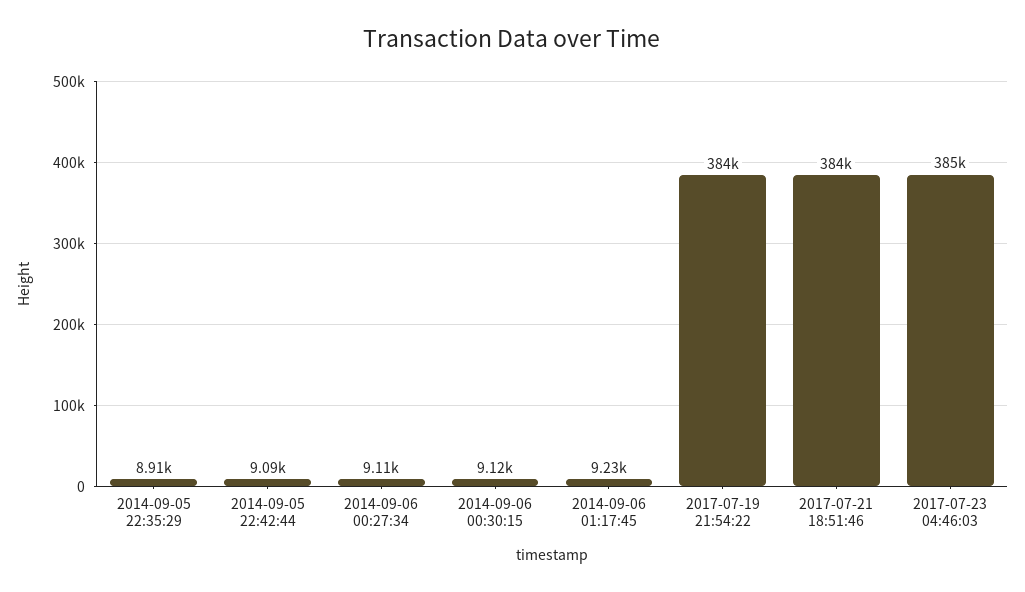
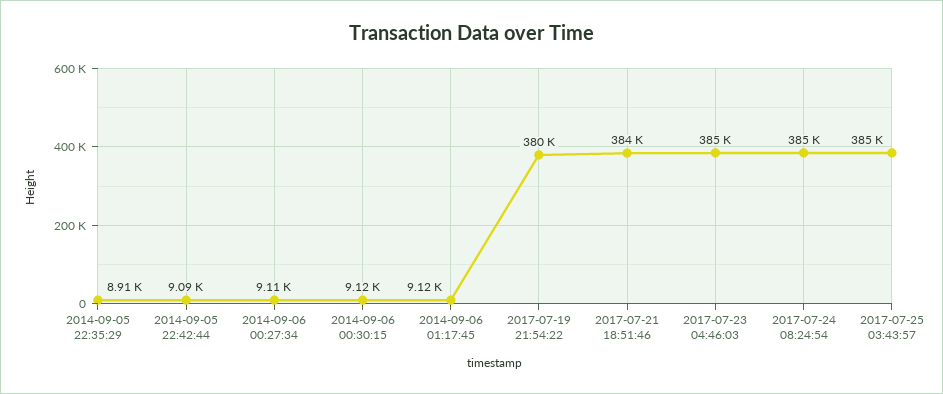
2014-09-06 01:17:45: 9230 -> 9120
2017-07-19 21:54:22: 384000 -> 380000
2017-07-24 08:24:54: none -> 385000
2017-07-25 03:43:57: none -> 385000

